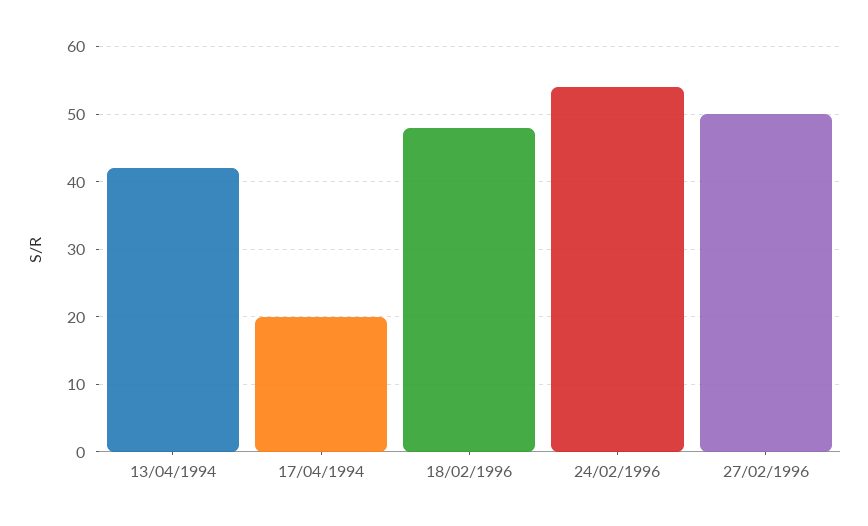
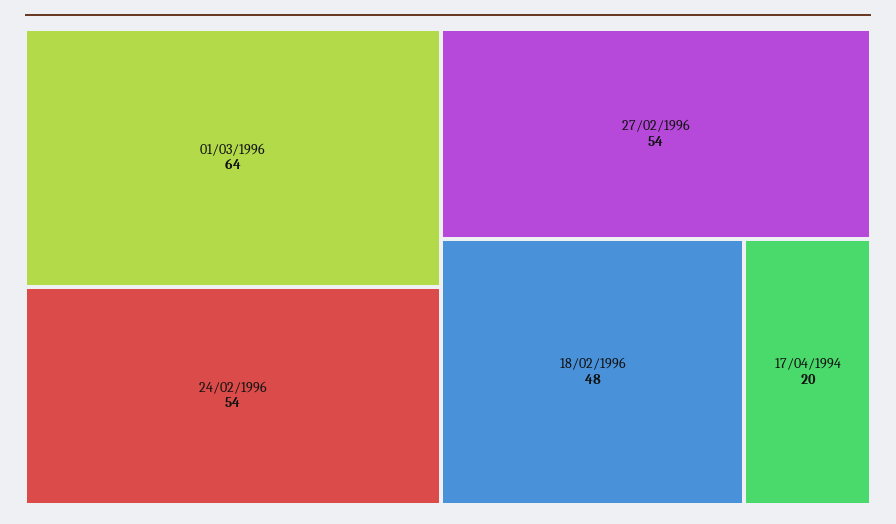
13/04/1994: 42 -> none
27/02/1996: 50 -> 54
01/03/1996: none -> 64

